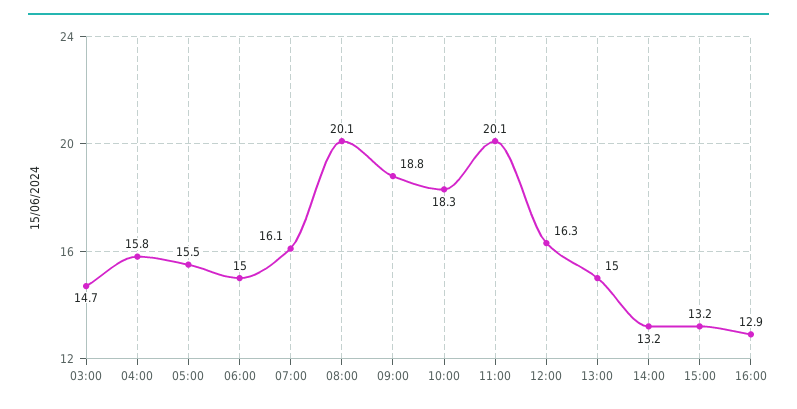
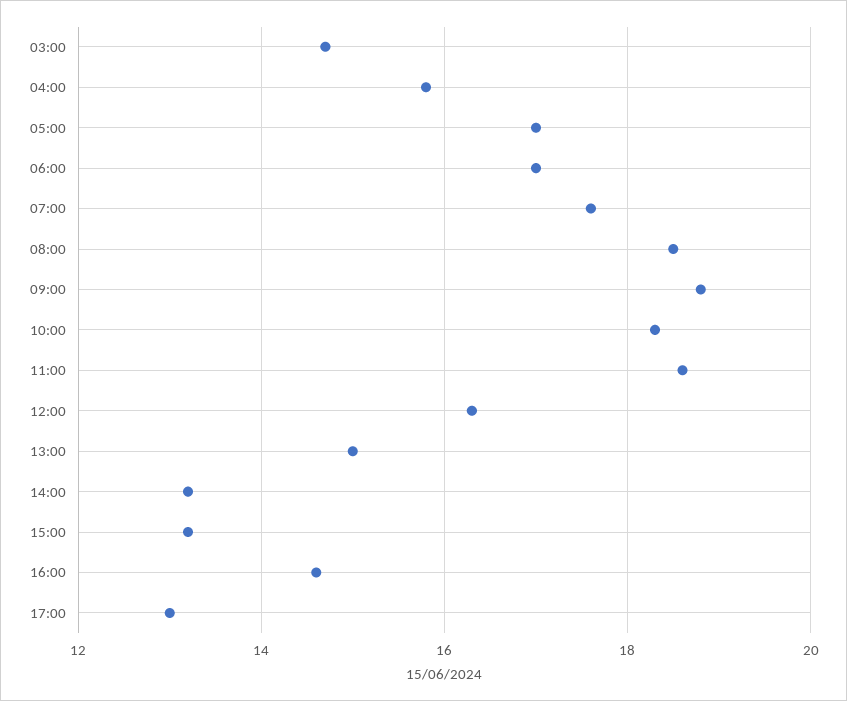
05:00: 15.5 -> 17
06:00: 15 -> 17
07:00: 16.1 -> 17.5
08:00: 20.1 -> 18.5
11:00: 20.1 -> 18.5
16:00: 12.9 -> 14.5
17:00: none -> 13

